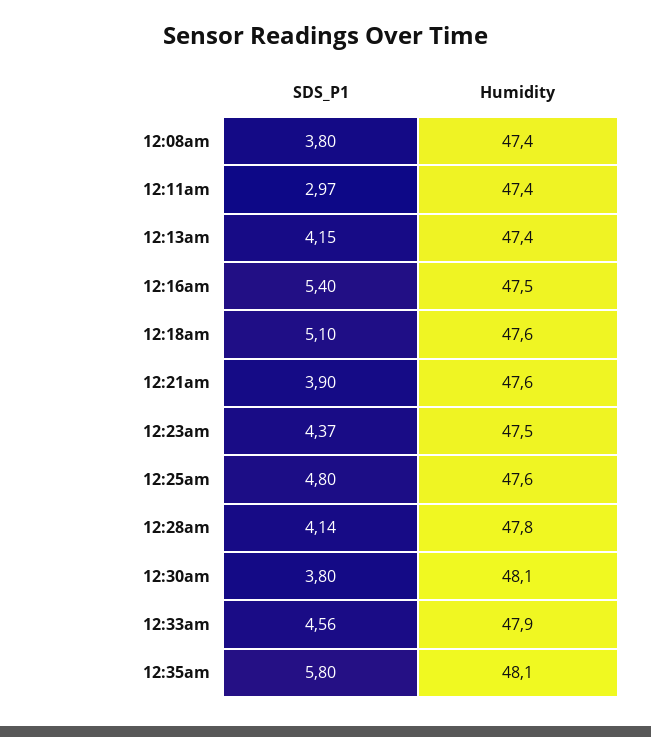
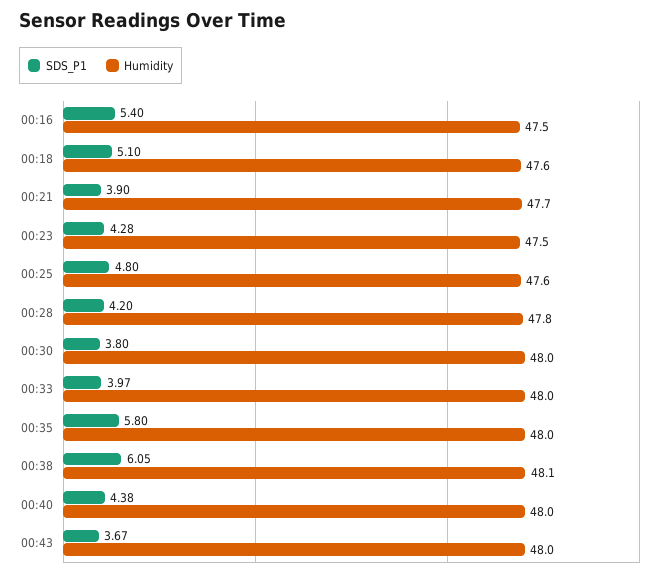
SDS_P1, 12:08am: 3.8 -> none
Humidity, 12:08am: 47.4 -> none
SDS_P1, 12:11am: 2.97 -> none
Humidity, 12:11am: 47.4 -> none
SDS_P1, 12:13am: 4.15 -> none
Humidity, 12:13am: 47.4 -> none
Humidity, 12:21am: 47.6 -> 47.7
SDS_P1, 12:23am: 4.37 -> 4.28
SDS_P1, 12:28am: 4.14 -> 4.2
Humidity, 12:30am: 48.1 -> 48
SDS_P1, 12:33am: 4.56 -> 3.97
Humidity, 12:33am: 47.9 -> 48
Humidity, 12:35am: 48.1 -> 48
SDS_P1, 00:38: none -> 6.05
Humidity, 00:38: none -> 48.1
SDS_P1, 00:40: none -> 4.38
Humidity, 00:40: none -> 48
SDS_P1, 00:43: none -> 3.67
Humidity, 00:43: none -> 48

